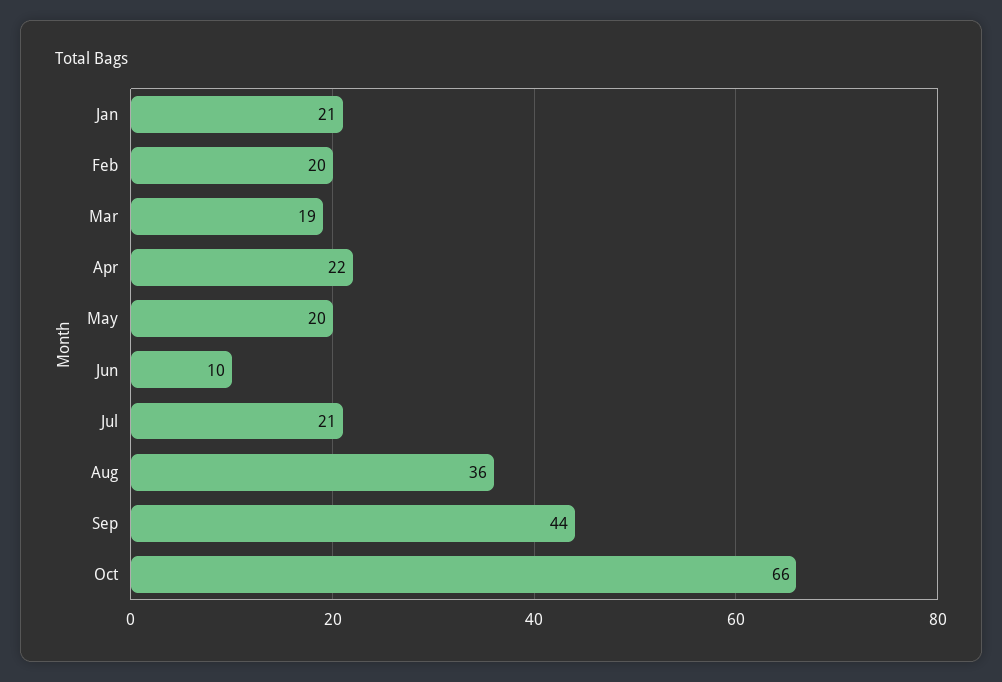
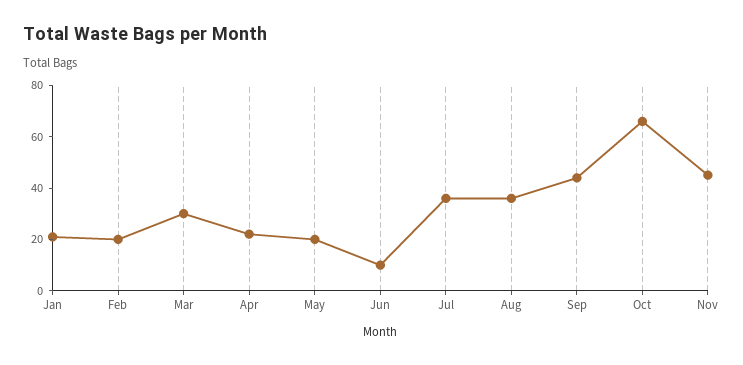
Mar: 19 -> 30
Jul: 21 -> 35
Nov: none -> 45

